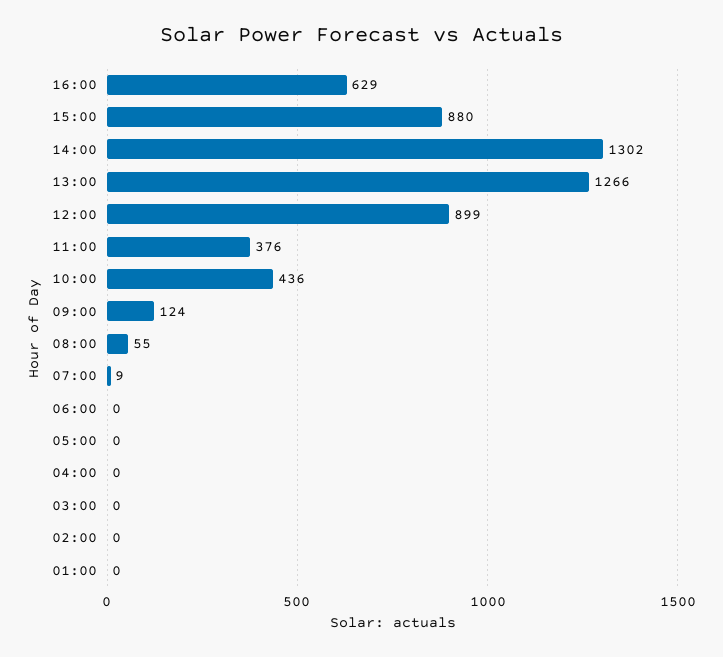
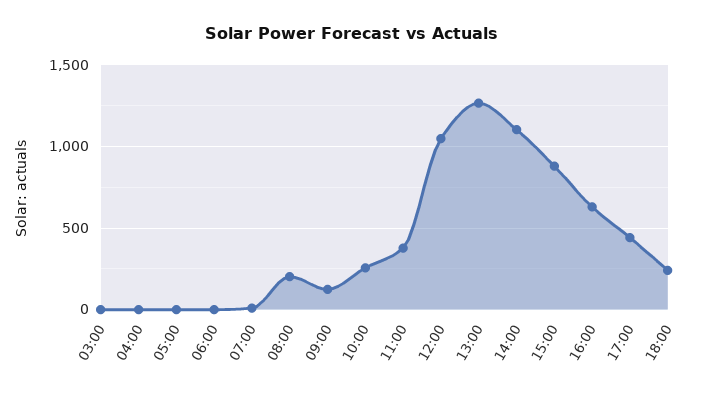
14:00: 1302 -> 1100
12:00: 899 -> 1050
10:00: 436 -> 250
08:00: 55 -> 200
02:00: 0 -> none
01:00: 0 -> none
17:00: none -> 450
18:00: none -> 250

